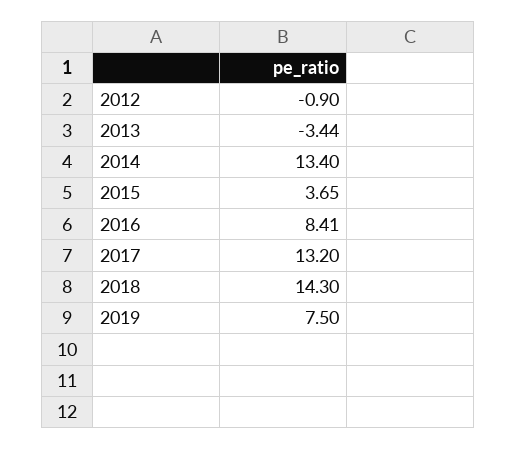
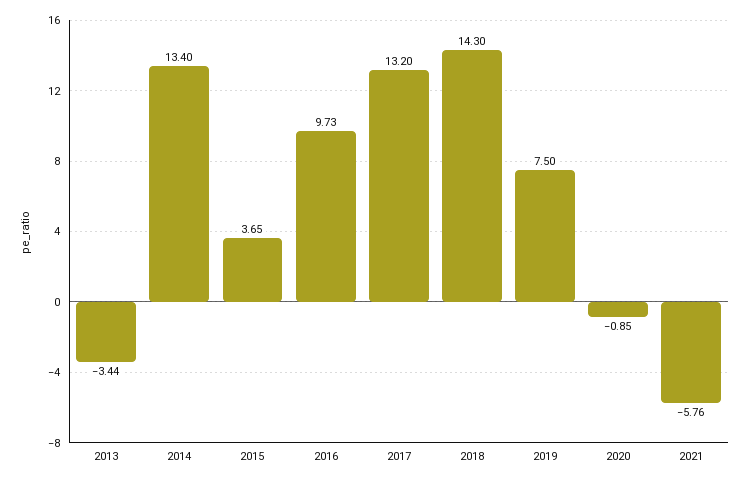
2012: -0.9 -> none
2016: 8.41 -> 9.73
2020: none -> -0.85
2021: none -> -5.76

